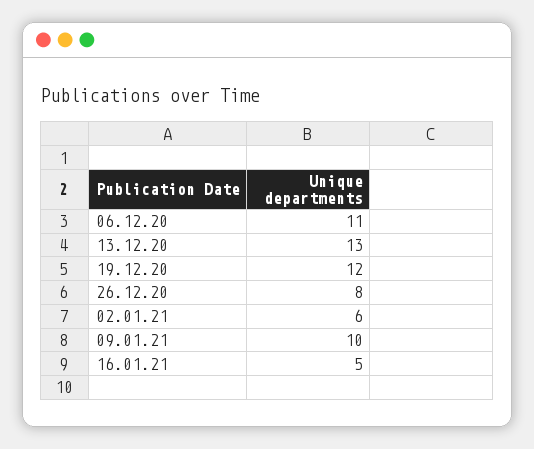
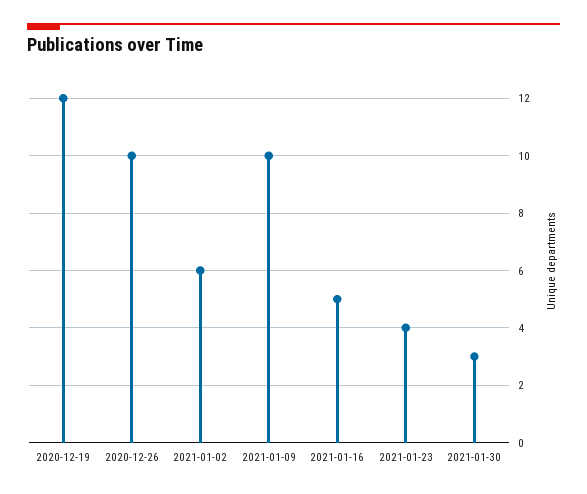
06.12.20: 11 -> none
13.12.20: 13 -> none
26.12.20: 8 -> 10
2021-01-23: none -> 4
2021-01-30: none -> 3

